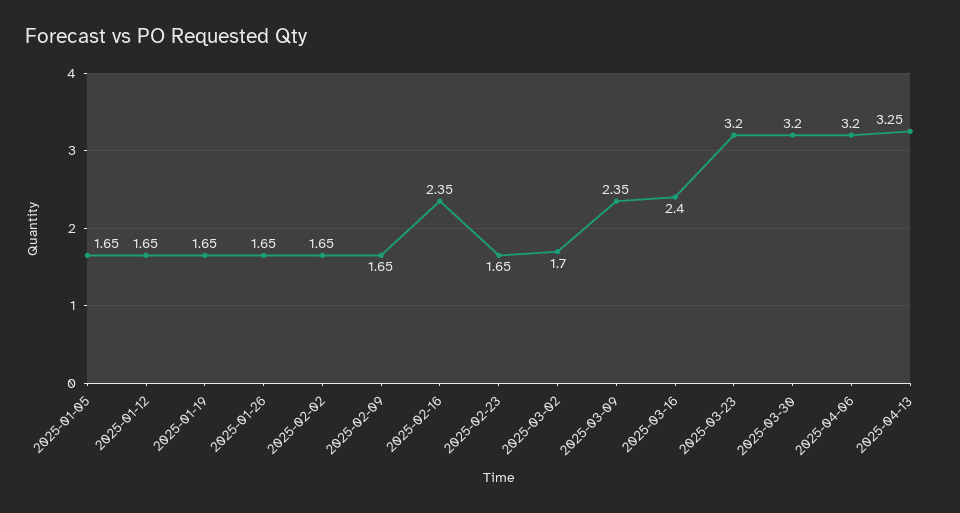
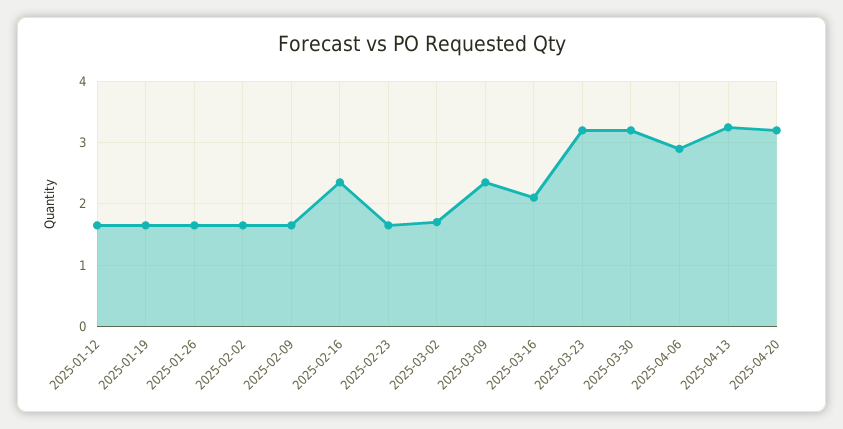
2025-01-05: 1.65 -> none
2025-03-16: 2.4 -> 2.1
2025-04-06: 3.2 -> 2.9
2025-04-20: none -> 3.2

